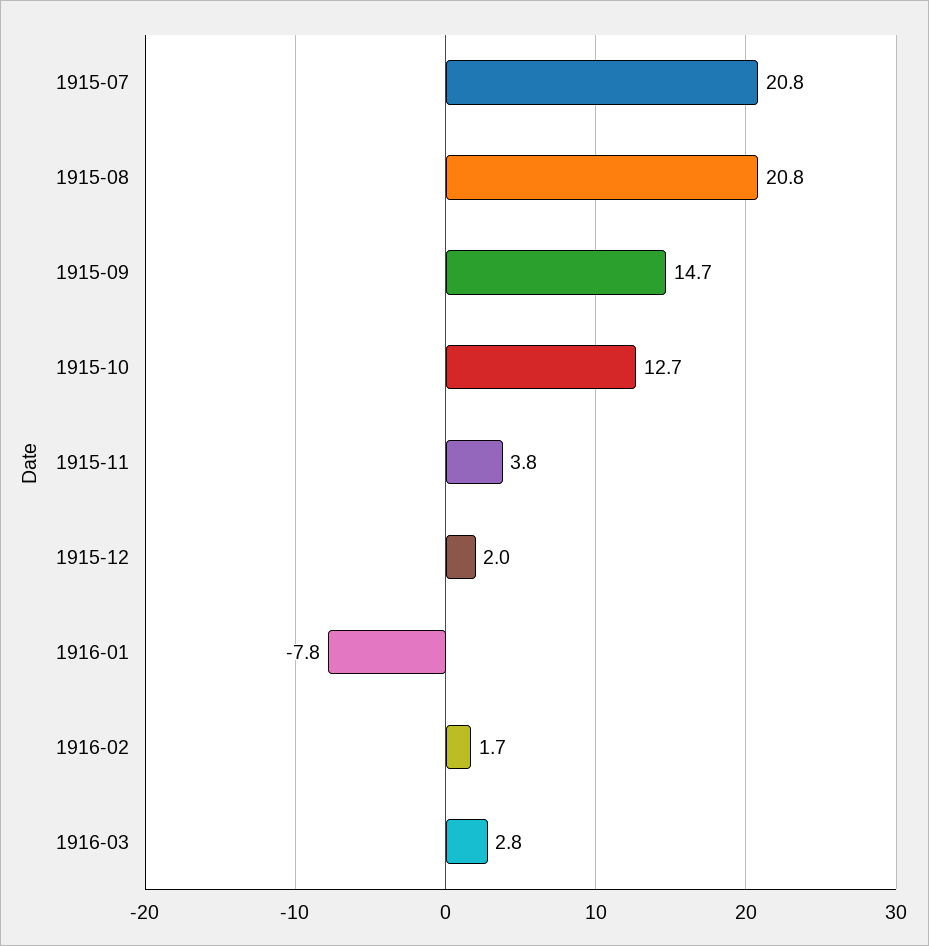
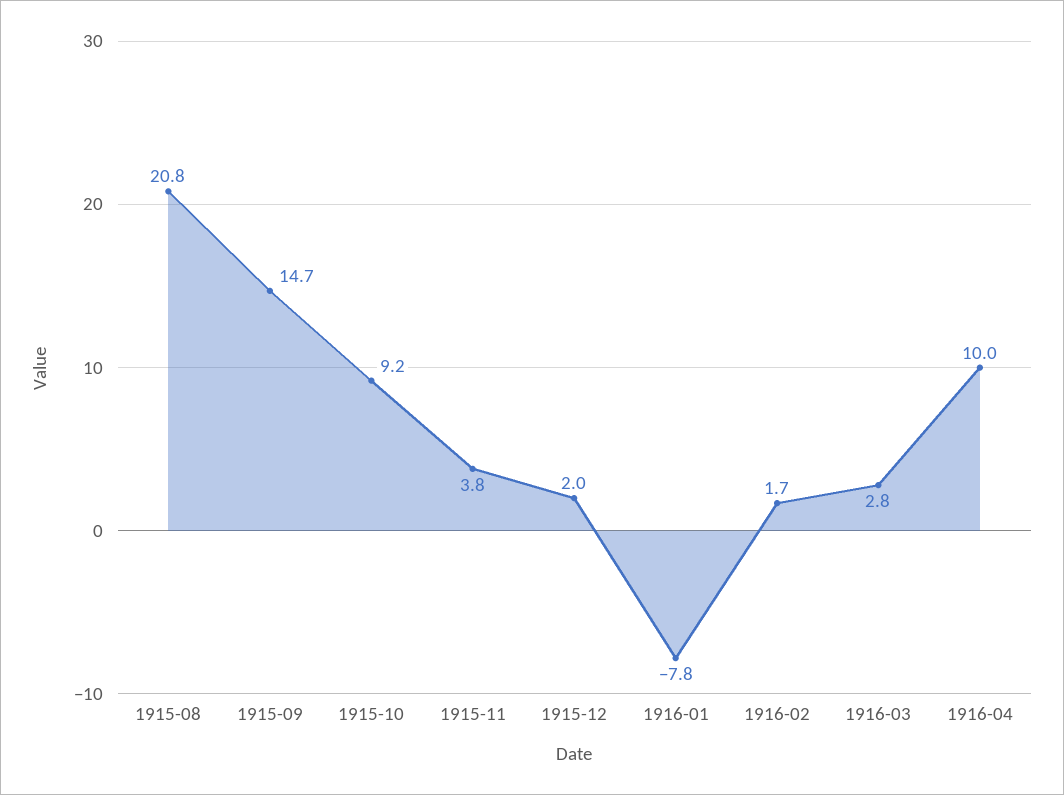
1915-07: 20.8 -> none
1915-10: 12.7 -> 9.2
1916-04: none -> 10

